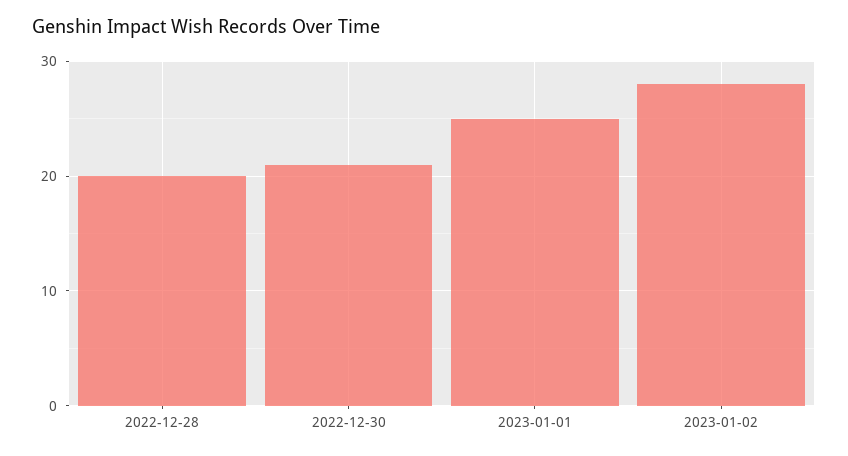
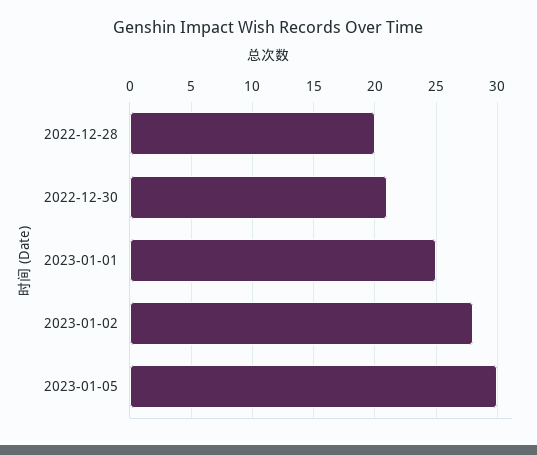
2023-01-05: none -> 30

